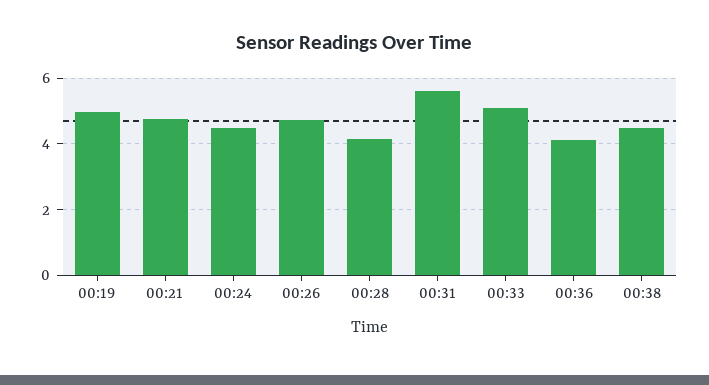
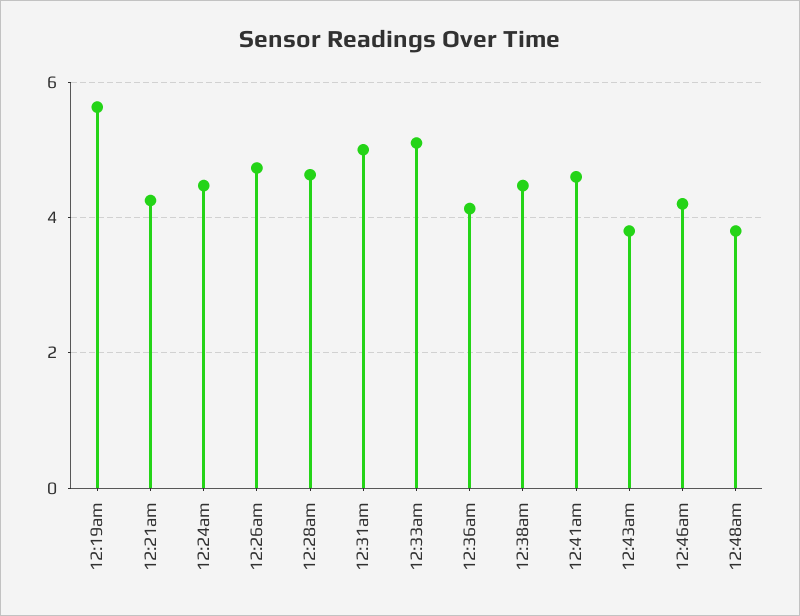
00:19: 5 -> 5.6
00:21: 4.8 -> 4.2
00:28: 4.2 -> 4.6
00:31: 5.6 -> 5
12:41am: none -> 4.6
12:43am: none -> 3.8
12:46am: none -> 4.2
12:48am: none -> 3.8

